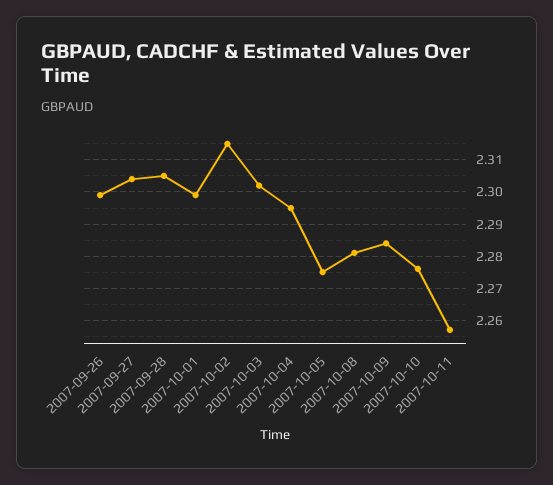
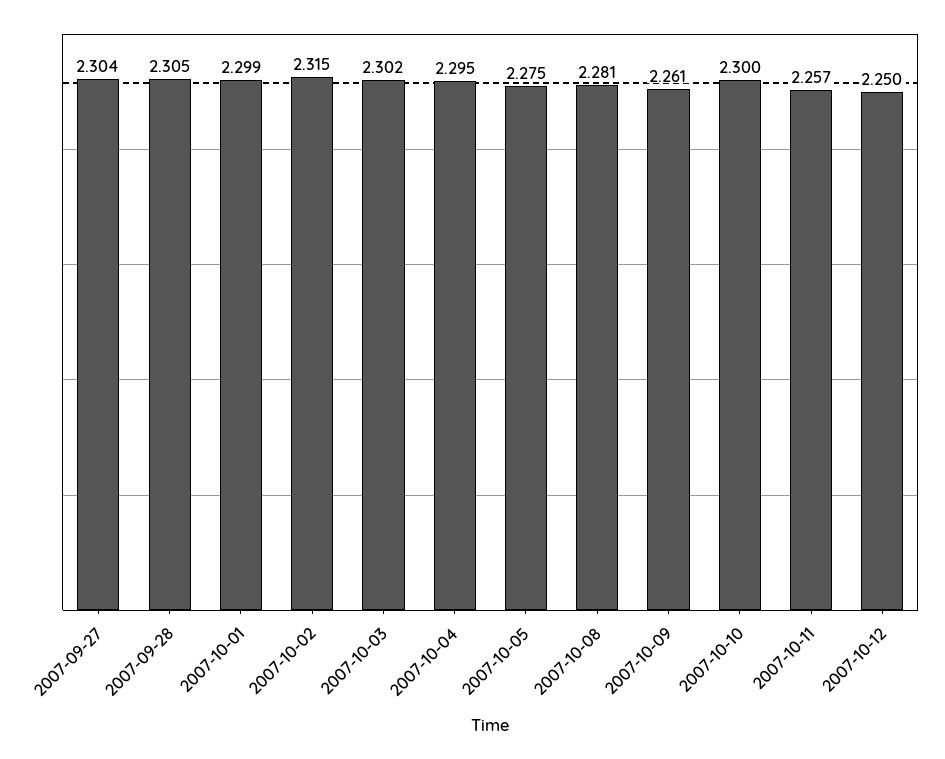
2007-09-26: 2.3 -> none
2007-10-09: 2.285 -> 2.261
2007-10-10: 2.275 -> 2.3
2007-10-12: none -> 2.25

